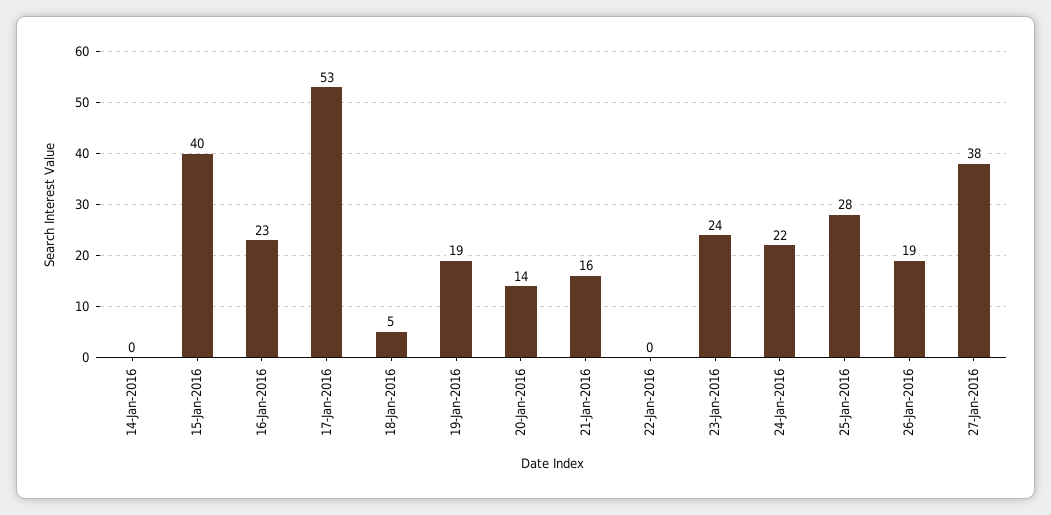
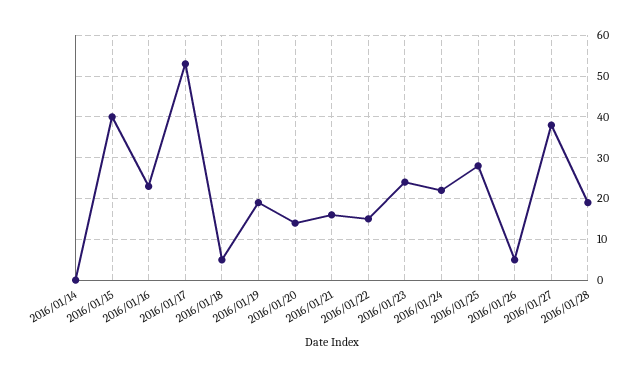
22-Jan-2016: 0 -> 15
26-Jan-2016: 19 -> 5
2016/01/28: none -> 20

